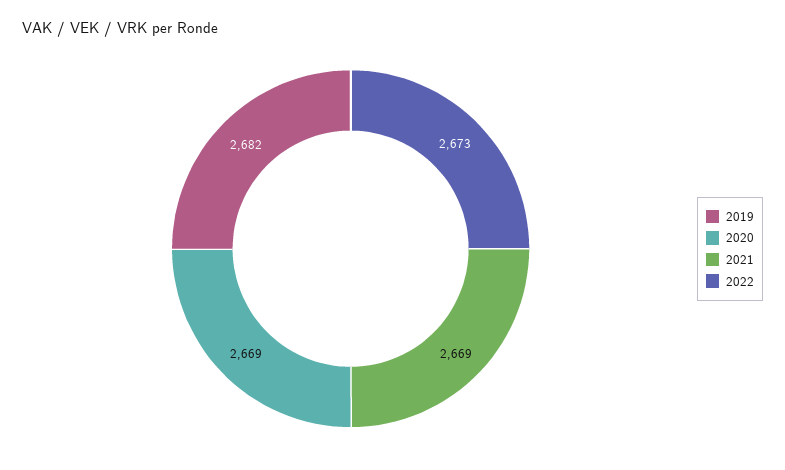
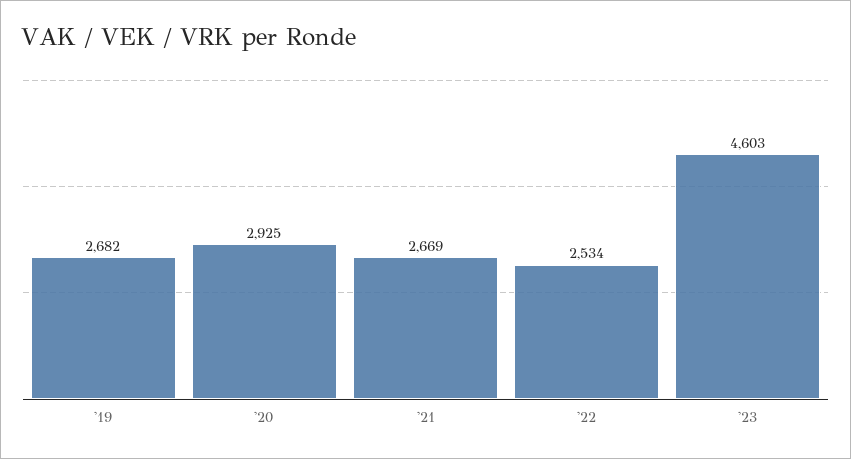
2020: 2669 -> 2925
2022: 2673 -> 2534
'23: none -> 4603

